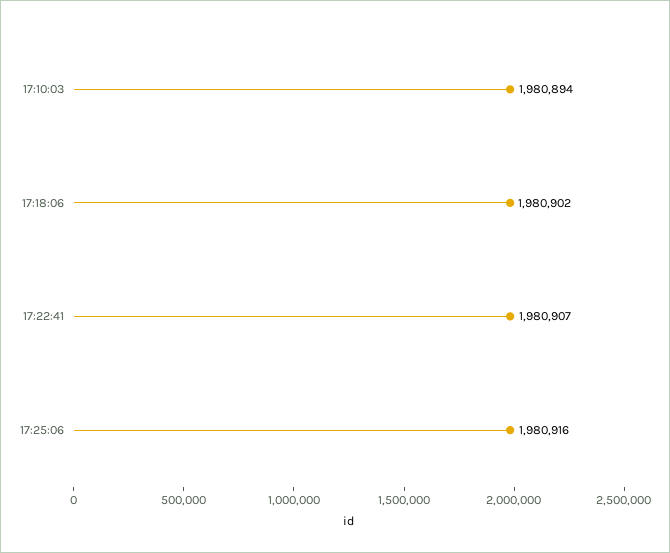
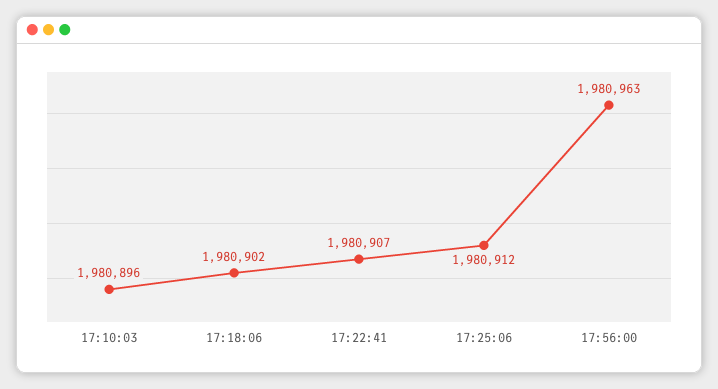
17:10:03: 1980894 -> 1980896
17:25:06: 1980916 -> 1980912
17:56:00: none -> 1980963

